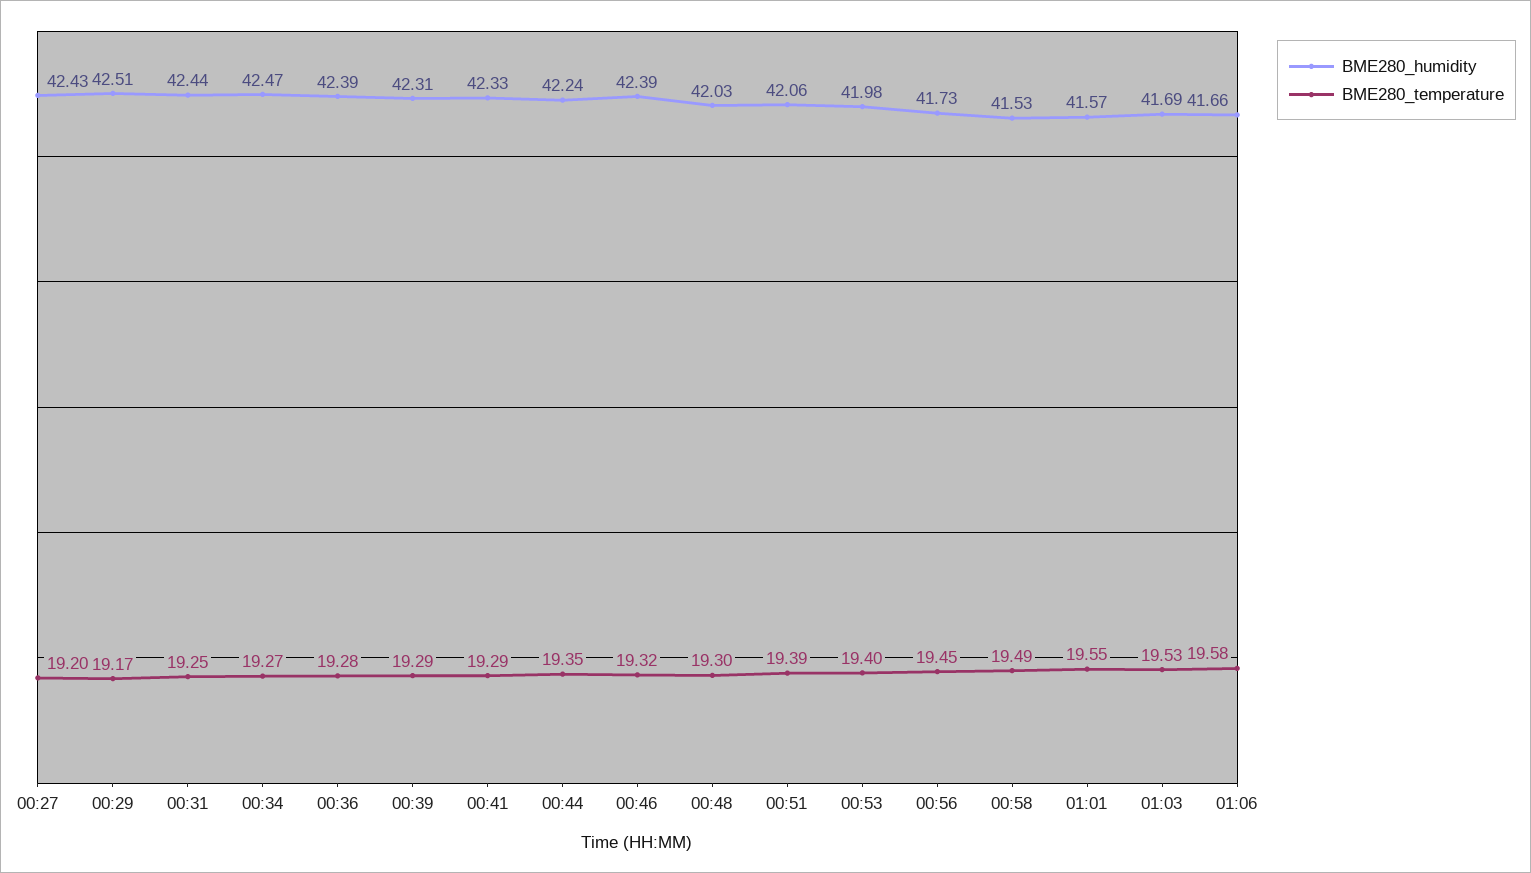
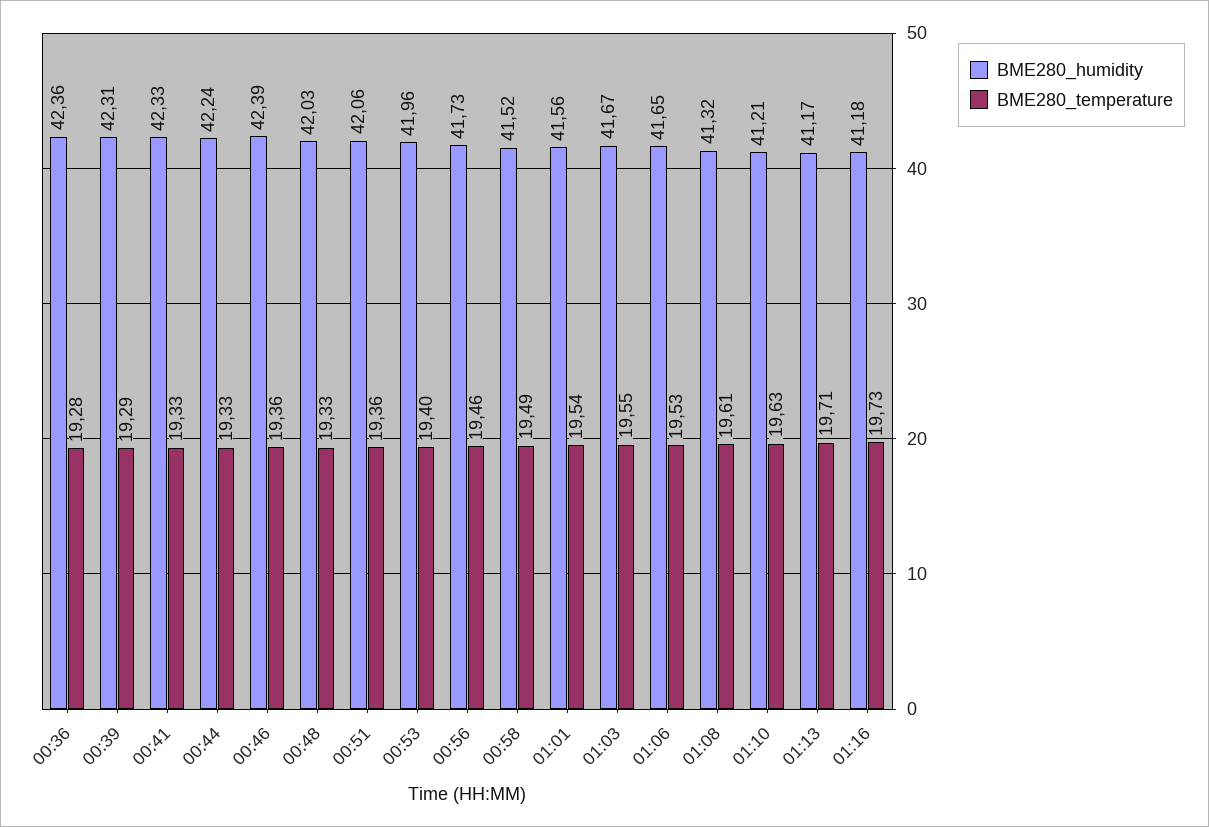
BME280_humidity, 00:27: 42.43 -> none
BME280_temperature, 00:27: 19.2 -> none
BME280_humidity, 00:29: 42.51 -> none
BME280_temperature, 00:29: 19.17 -> none
BME280_humidity, 00:31: 42.44 -> none
BME280_temperature, 00:31: 19.25 -> none
BME280_humidity, 00:34: 42.47 -> none
BME280_temperature, 00:34: 19.27 -> none
BME280_humidity, 00:36: 42.39 -> 42.36
BME280_temperature, 00:41: 19.29 -> 19.33
BME280_temperature, 00:44: 19.35 -> 19.33
BME280_temperature, 00:46: 19.32 -> 19.36
BME280_temperature, 00:48: 19.3 -> 19.33
BME280_temperature, 00:51: 19.39 -> 19.36
BME280_humidity, 00:53: 41.98 -> 41.96
BME280_temperature, 00:56: 19.45 -> 19.46
BME280_humidity, 00:58: 41.53 -> 41.52
BME280_humidity, 01:01: 41.57 -> 41.56
BME280_temperature, 01:01: 19.55 -> 19.54
BME280_humidity, 01:03: 41.69 -> 41.67
BME280_temperature, 01:03: 19.53 -> 19.55
BME280_humidity, 01:06: 41.66 -> 41.65
BME280_temperature, 01:06: 19.58 -> 19.53
BME280_humidity, 01:08: none -> 41.32
BME280_temperature, 01:08: none -> 19.61
BME280_humidity, 01:10: none -> 41.21
BME280_temperature, 01:10: none -> 19.63
BME280_humidity, 01:13: none -> 41.17
BME280_temperature, 01:13: none -> 19.71
BME280_humidity, 01:16: none -> 41.18
BME280_temperature, 01:16: none -> 19.73

